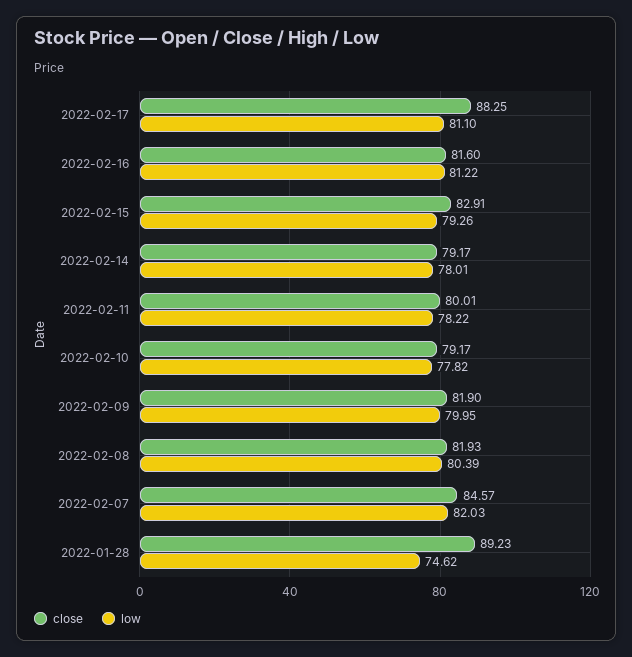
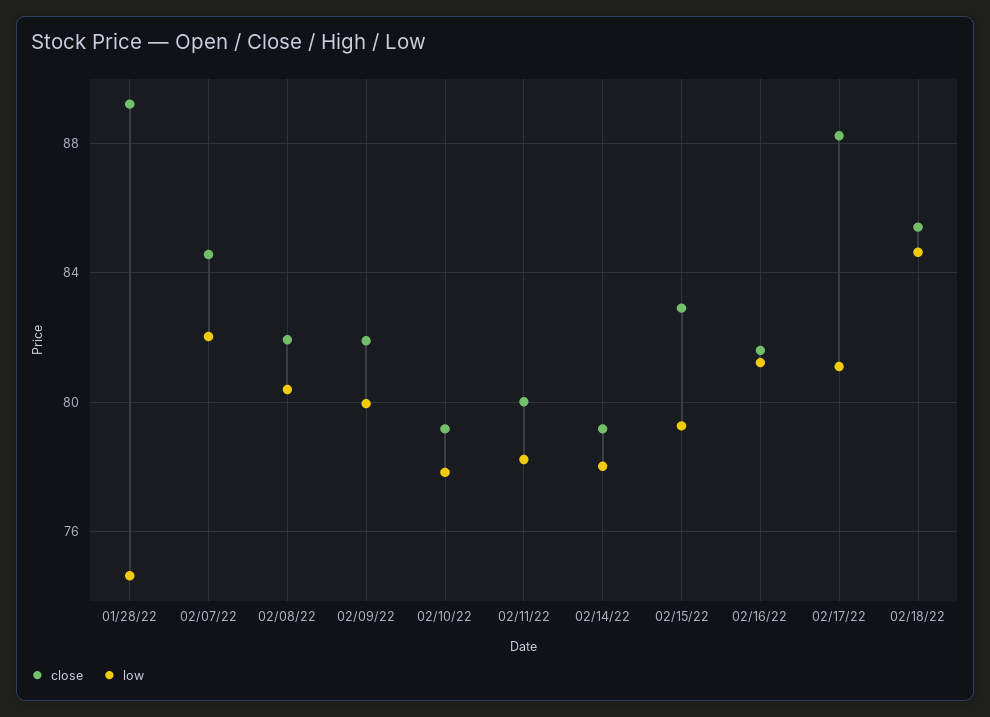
close, 02/18/22: none -> 85.5
low, 02/18/22: none -> 84.5

